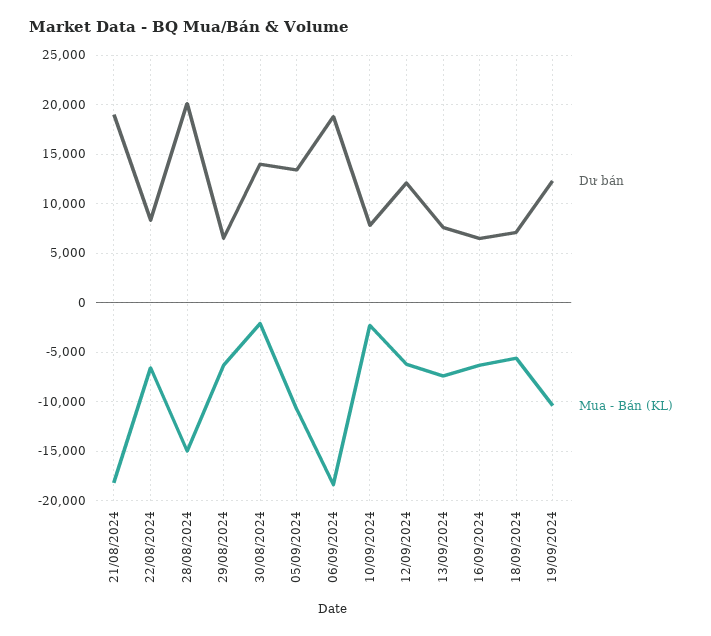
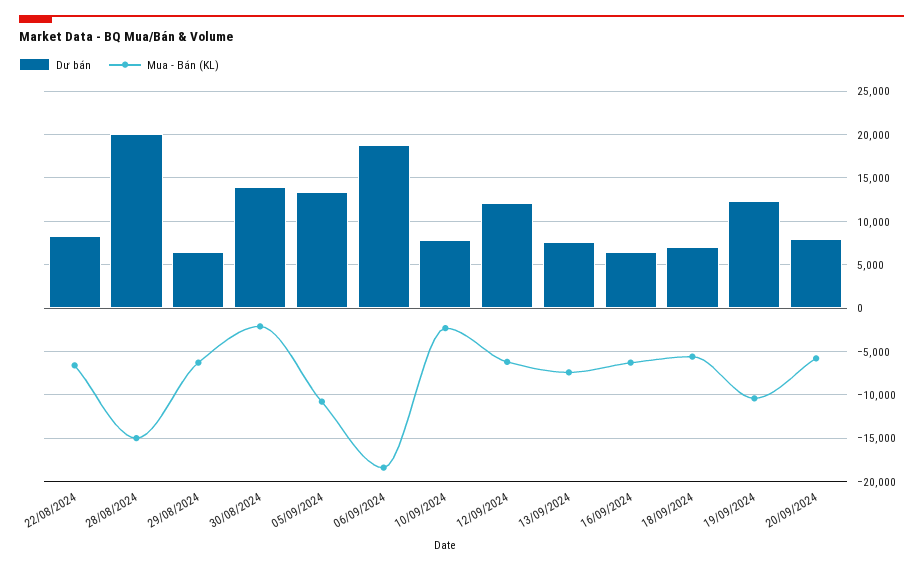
Dư bán, 21/08/2024: 19000 -> none
Mua - Bán (KL), 21/08/2024: -18000 -> none
Dư bán, 20/09/2024: none -> 8000
Mua - Bán (KL), 20/09/2024: none -> -6000

